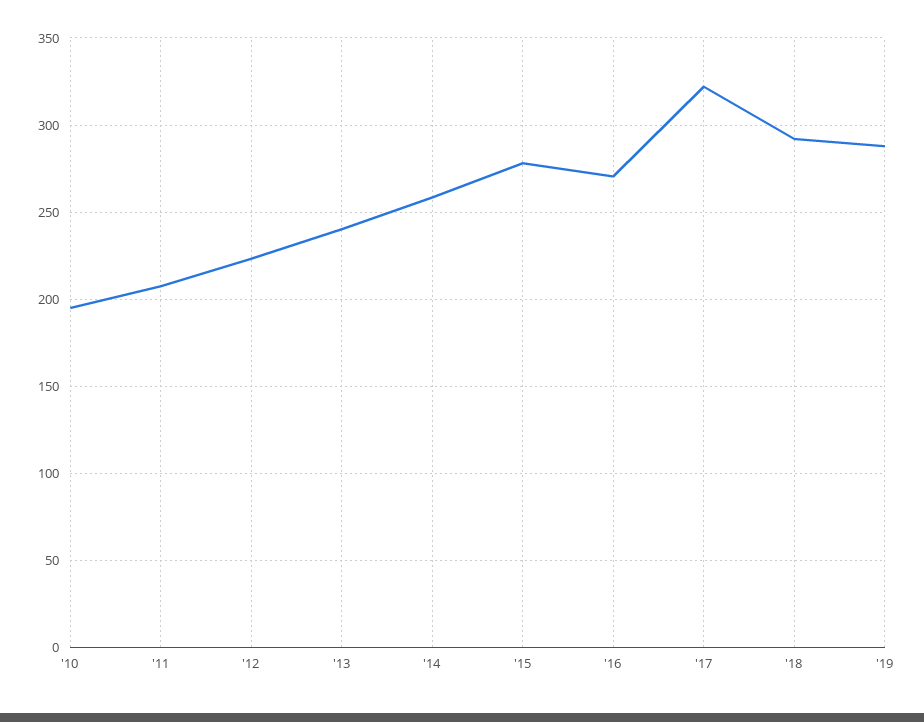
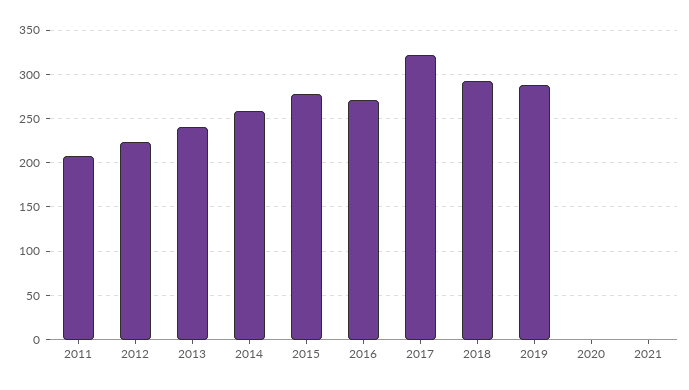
'10: 195 -> none
2020: none -> 0
2021: none -> 0

